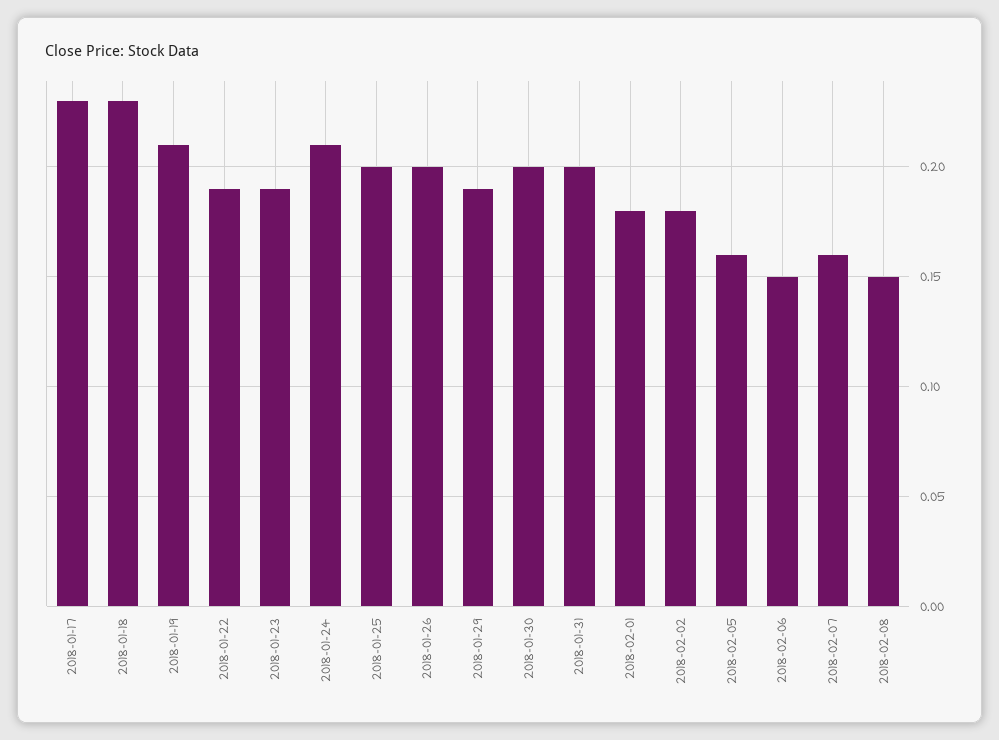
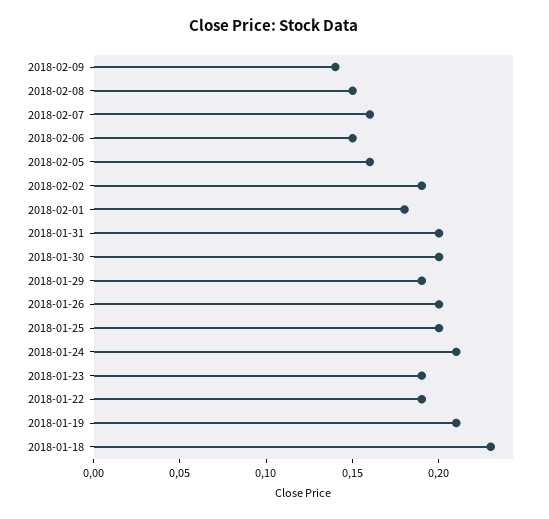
2018-01-17: 0.23 -> none
2018-02-02: 0.18 -> 0.19
2018-02-09: none -> 0.14

